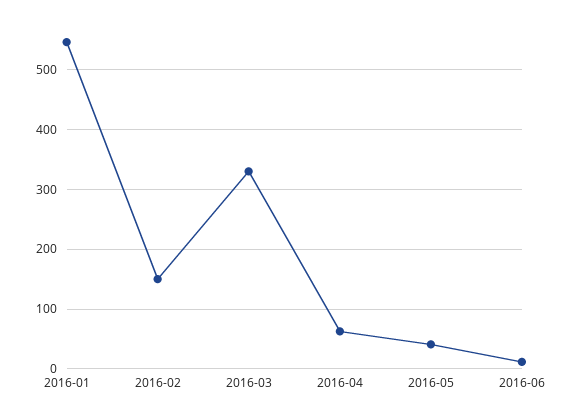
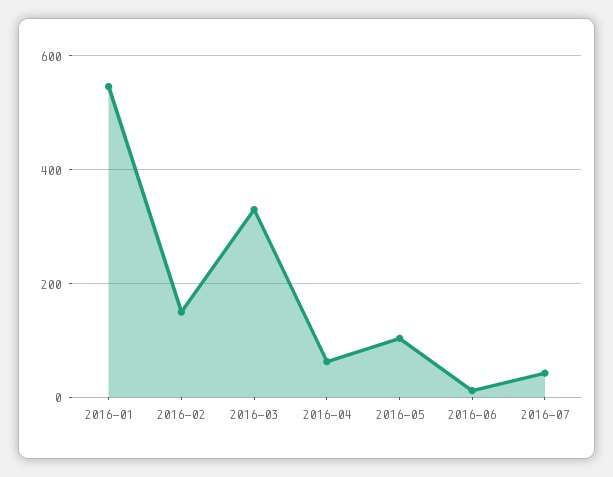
2016-05: 40 -> 100
2016-07: none -> 40

